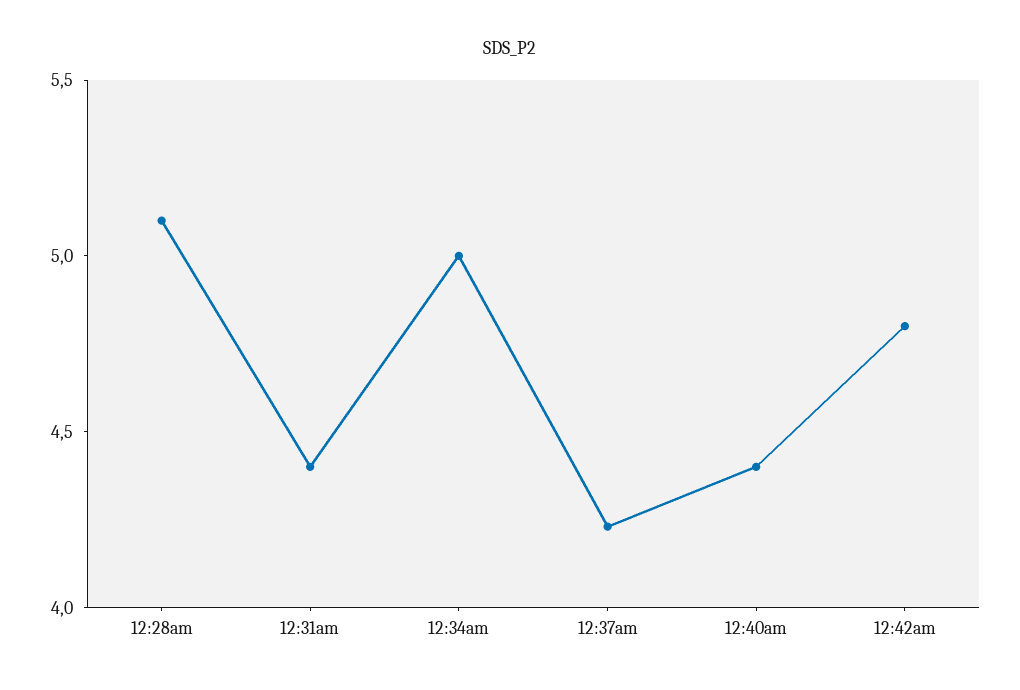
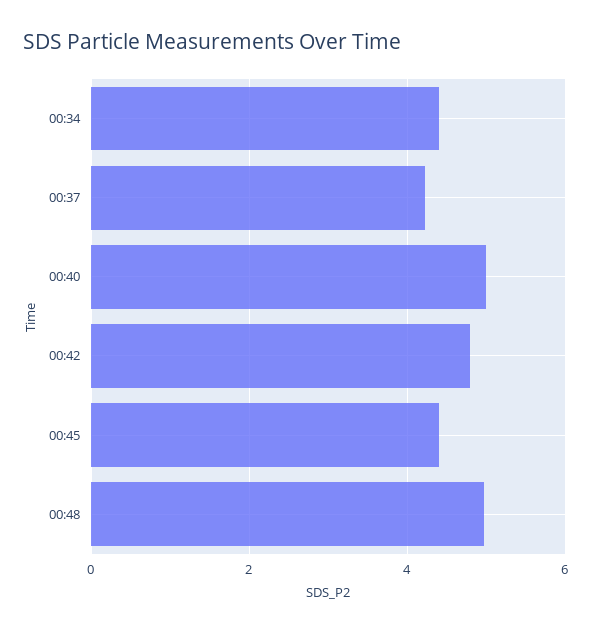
12:28am: 5.1 -> none
12:31am: 4.4 -> none
12:34am: 5 -> 4.4
12:40am: 4.4 -> 5
00:45: none -> 4.4
00:48: none -> 5

